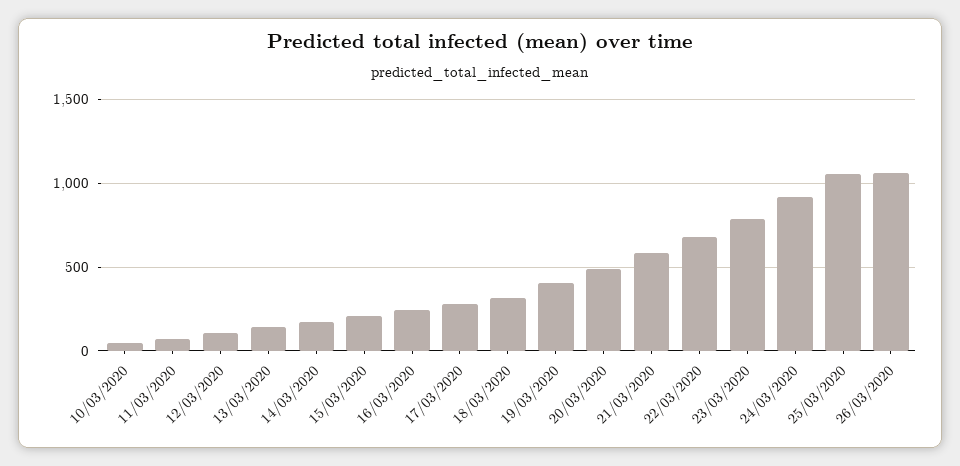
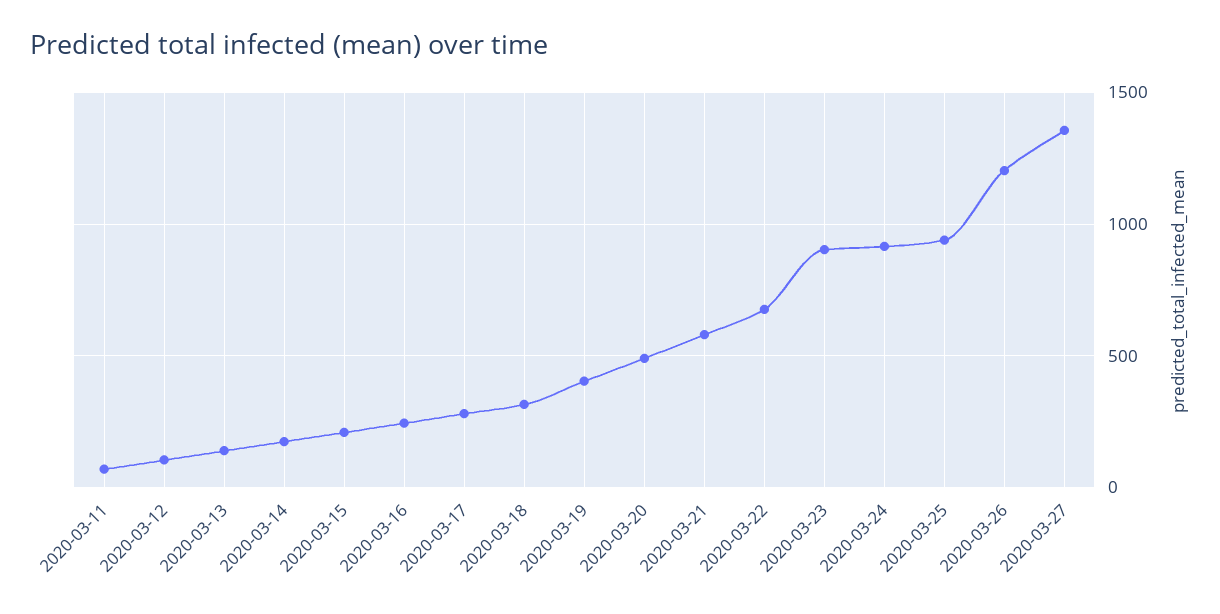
10/03/2020: 50 -> none
23/03/2020: 800 -> 900
25/03/2020: 1050 -> 950
26/03/2020: 1050 -> 1200
2020-03-27: none -> 1350

